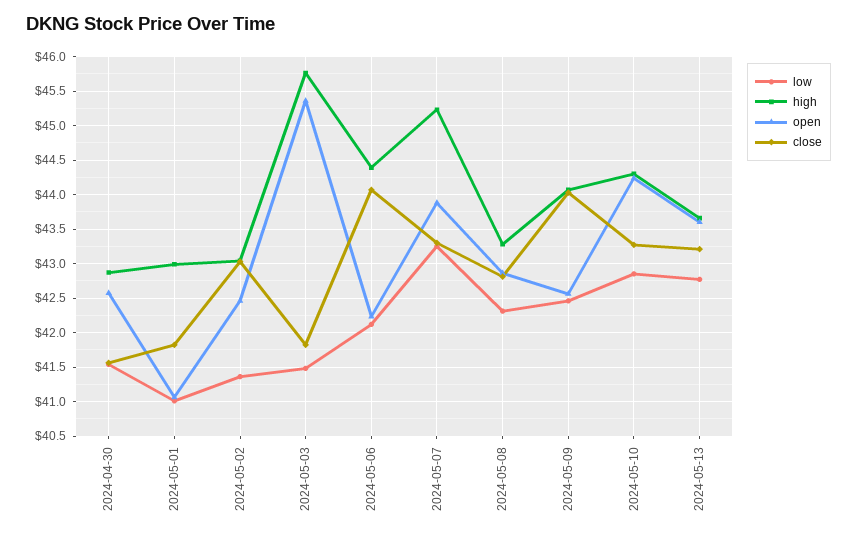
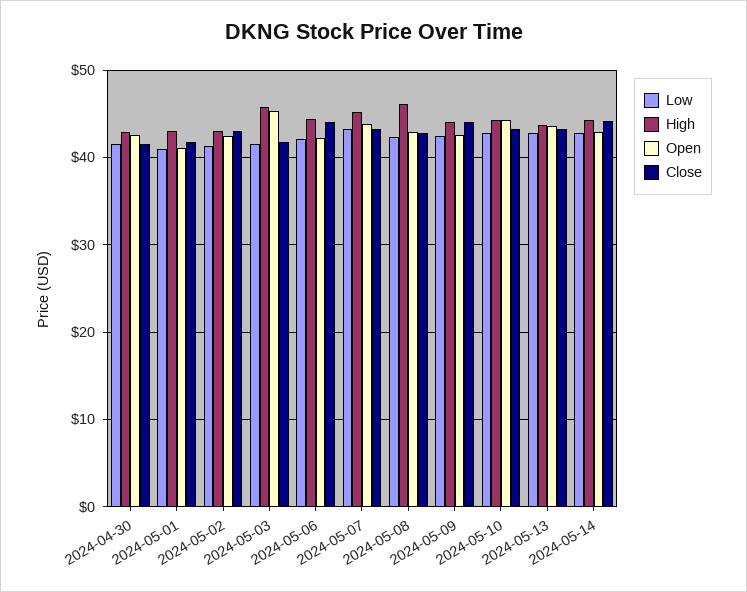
high, 2024-05-08: 43.3 -> 46
low, 2024-05-14: none -> 43
high, 2024-05-14: none -> 44
open, 2024-05-14: none -> 43
close, 2024-05-14: none -> 44

